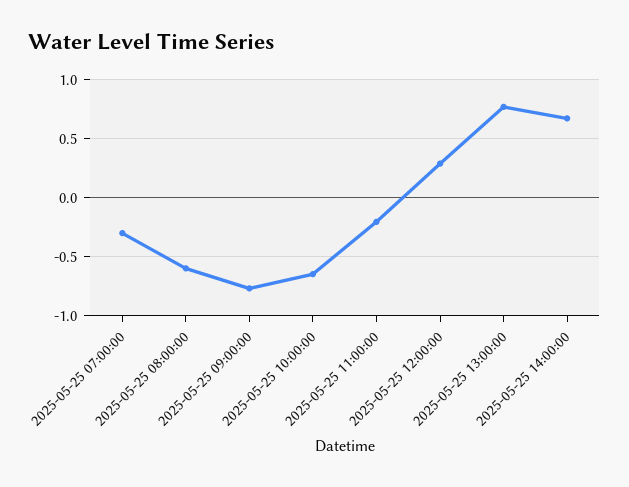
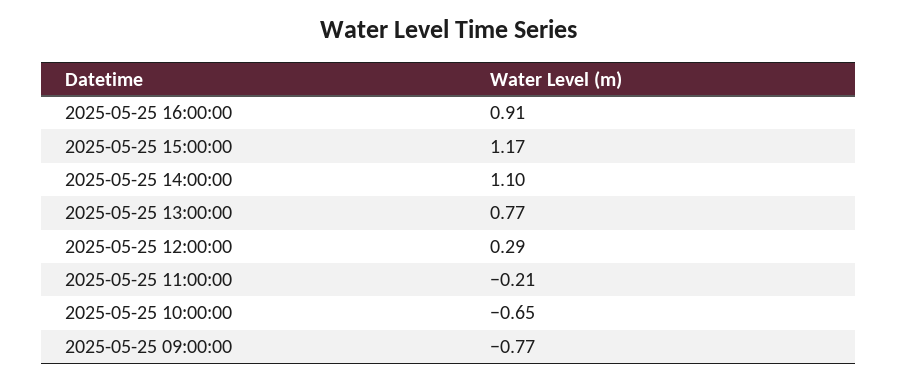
2025-05-25 07:00:00: -0.3 -> none
2025-05-25 08:00:00: -0.6 -> none
2025-05-25 14:00:00: 0.7 -> 1.1
2025-05-25 16:00:00: none -> 0.91
2025-05-25 15:00:00: none -> 1.17

